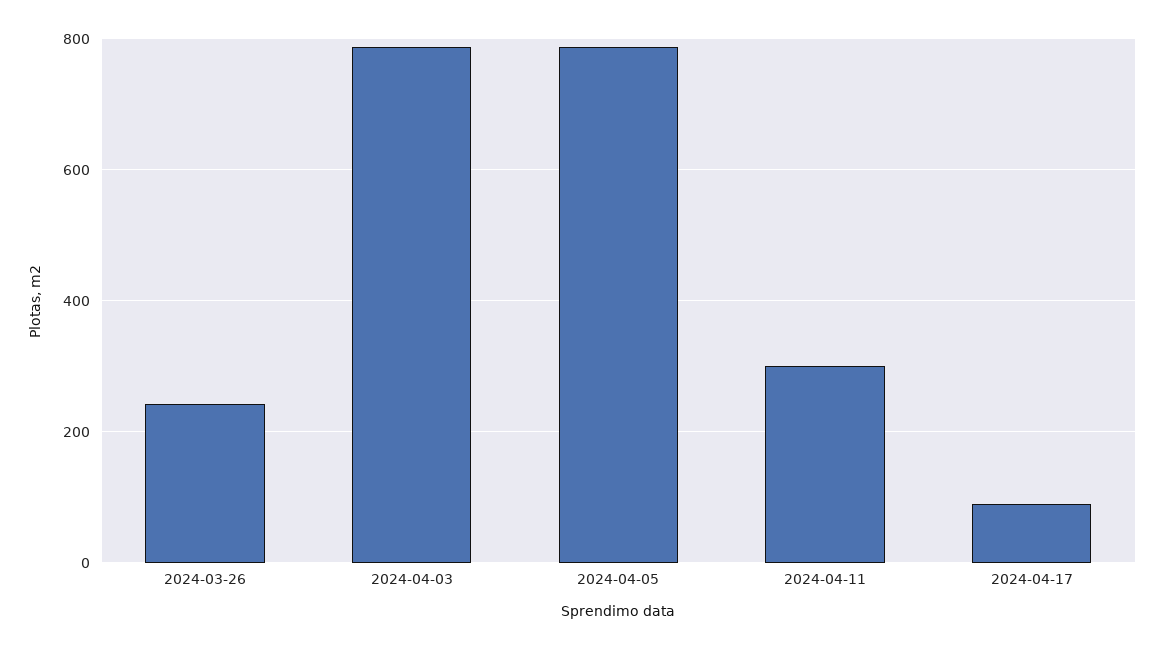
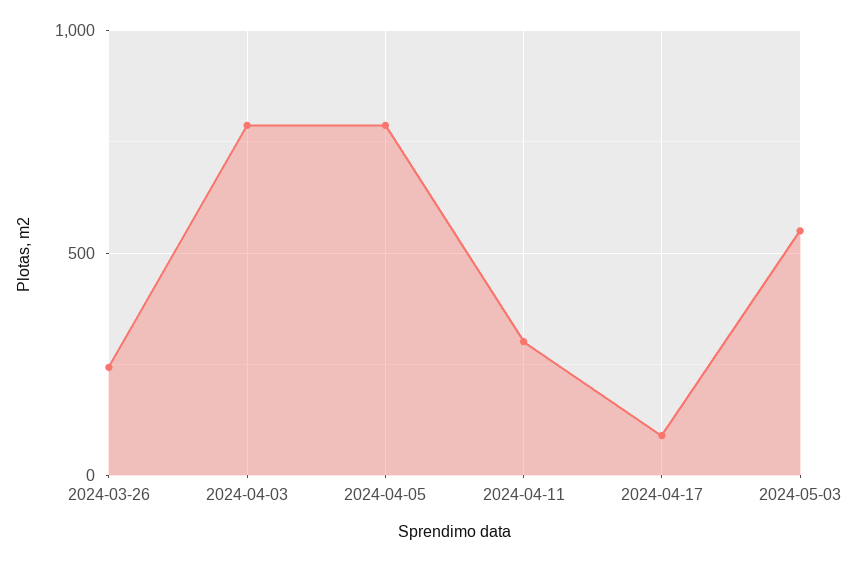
2024-05-03: none -> 550

